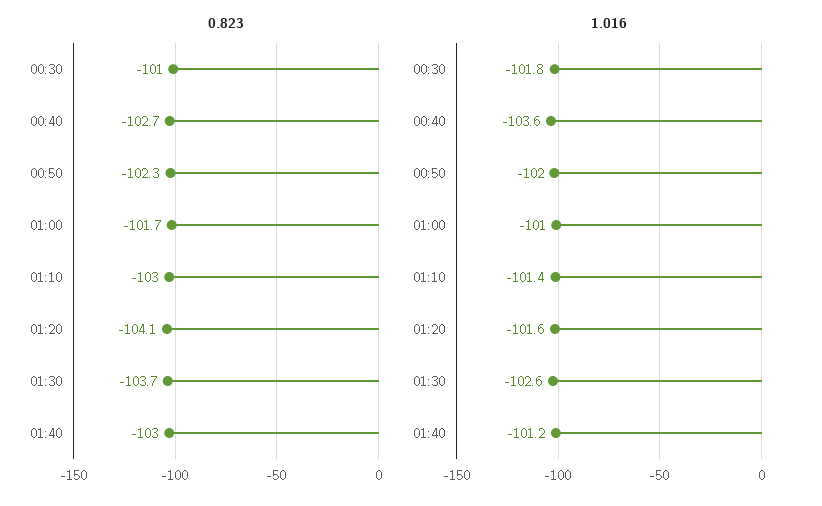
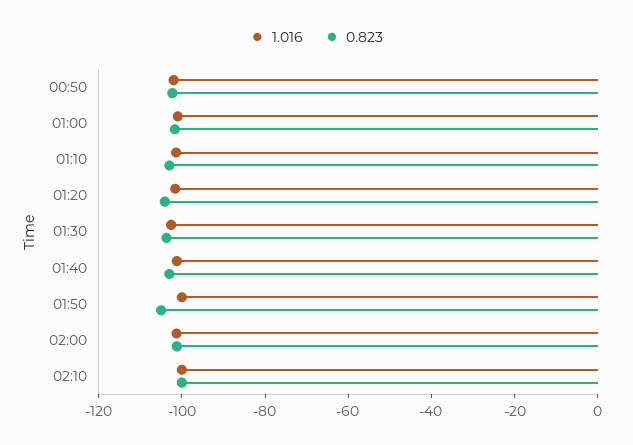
0.823, 00:30: -101 -> none
0.823, 00:40: -102.7 -> none
1.016, 00:30: -101.8 -> none
1.016, 00:40: -103.6 -> none
1.016, 01:50: none -> -100
0.823, 01:50: none -> -105
1.016, 02:00: none -> -100
0.823, 02:00: none -> -100
1.016, 02:10: none -> -100
0.823, 02:10: none -> -100

